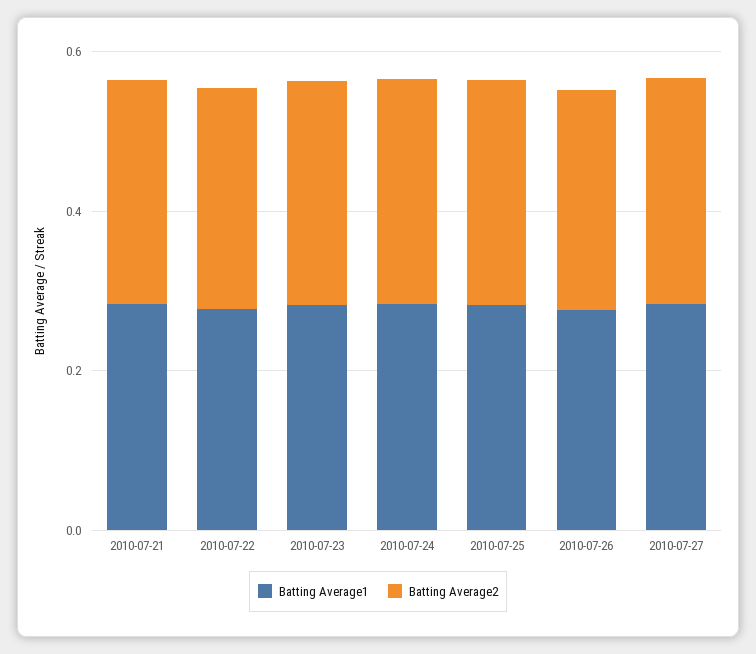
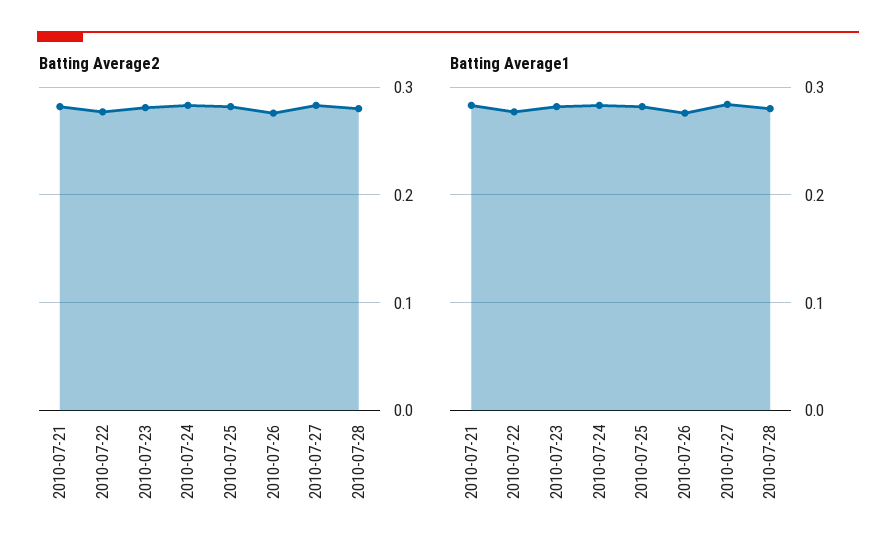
Batting Average2, 2010-07-28: none -> 0.28
Batting Average1, 2010-07-28: none -> 0.28

